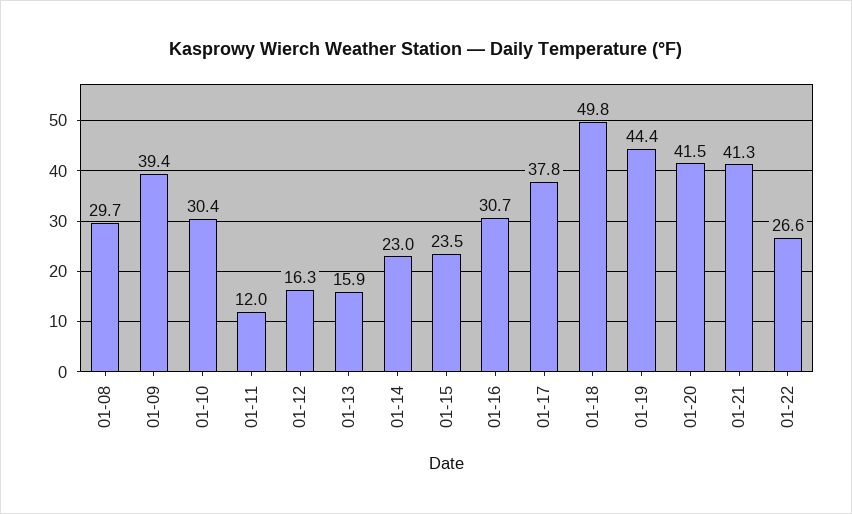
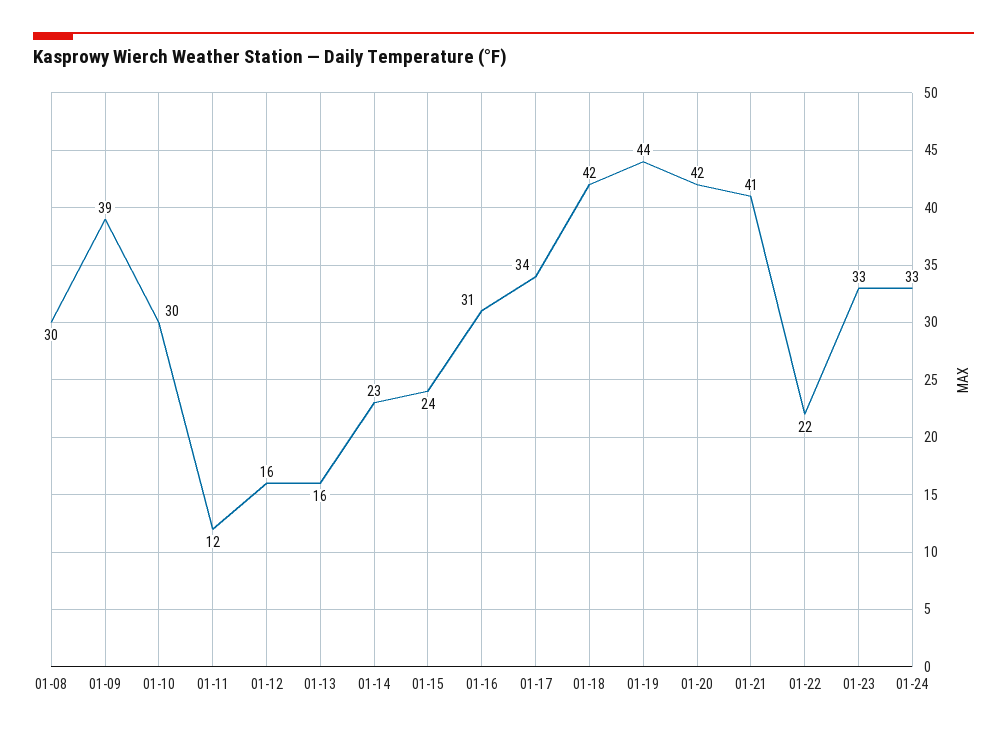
01-17: 37.8 -> 34
01-18: 49.8 -> 42
01-22: 26.6 -> 22
01-23: none -> 33
01-24: none -> 33

